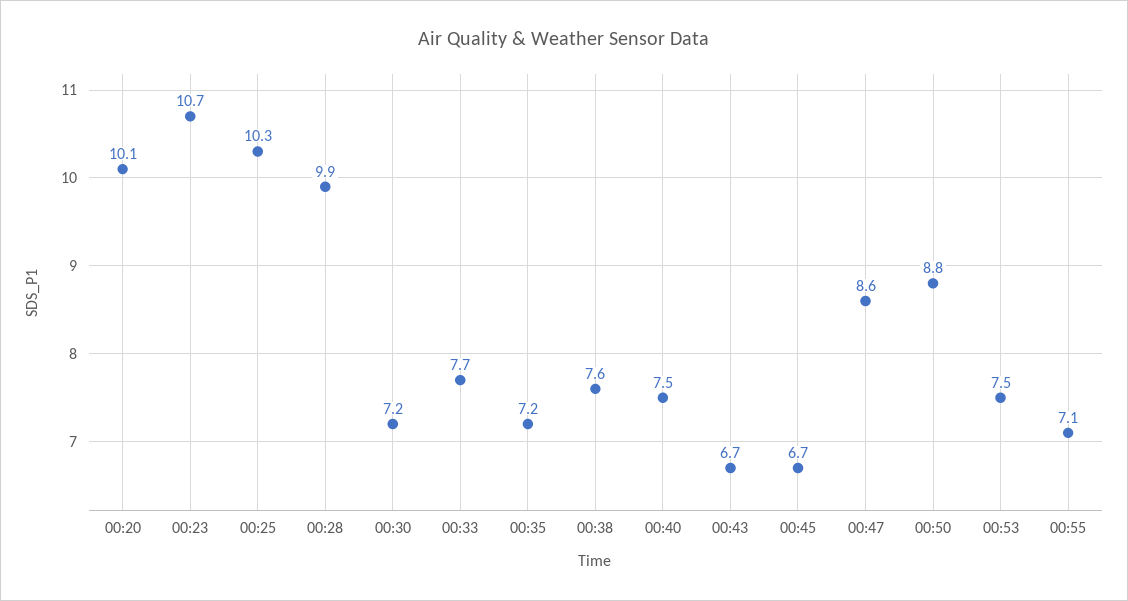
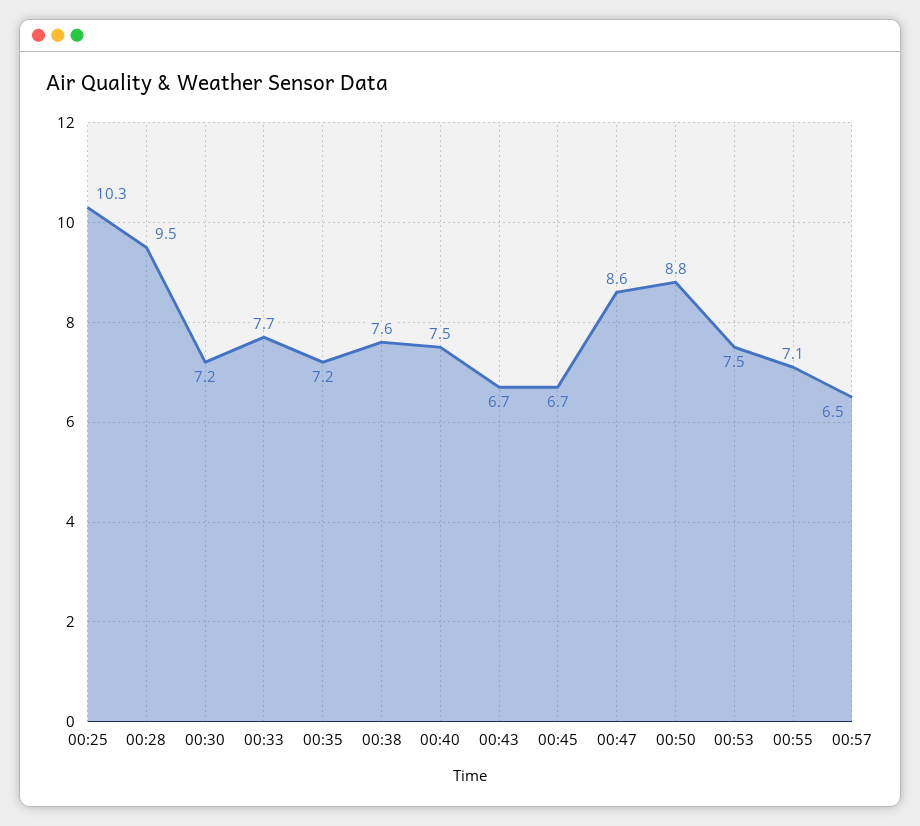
00:20: 10.1 -> none
00:23: 10.7 -> none
00:28: 9.9 -> 9.5
00:57: none -> 6.5

